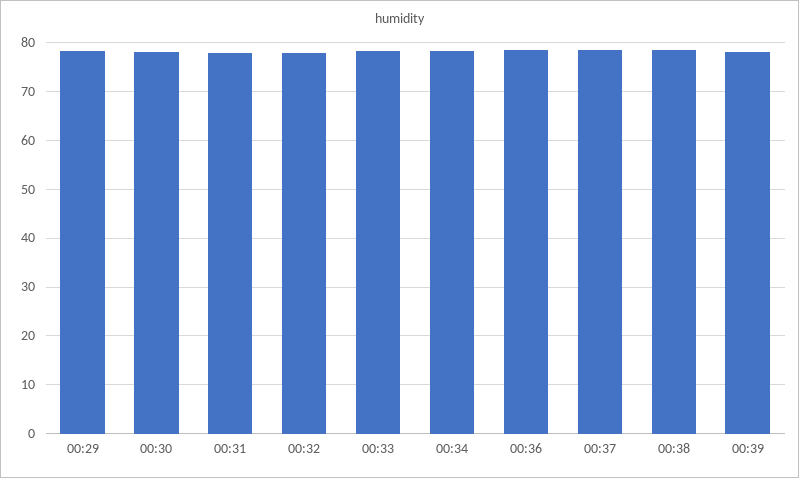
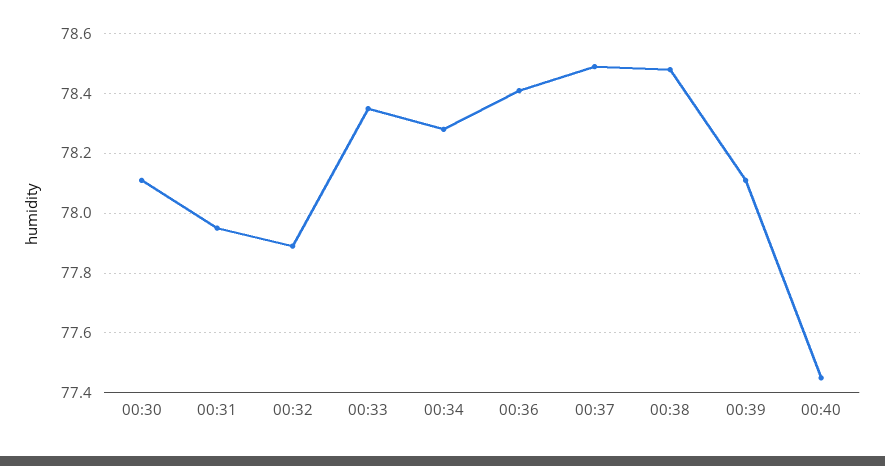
00:29: 78 -> none
00:40: none -> 77.45

